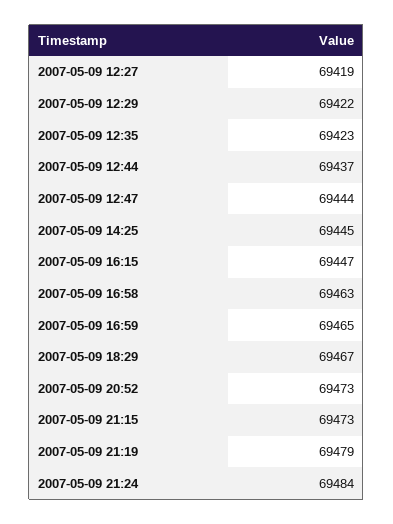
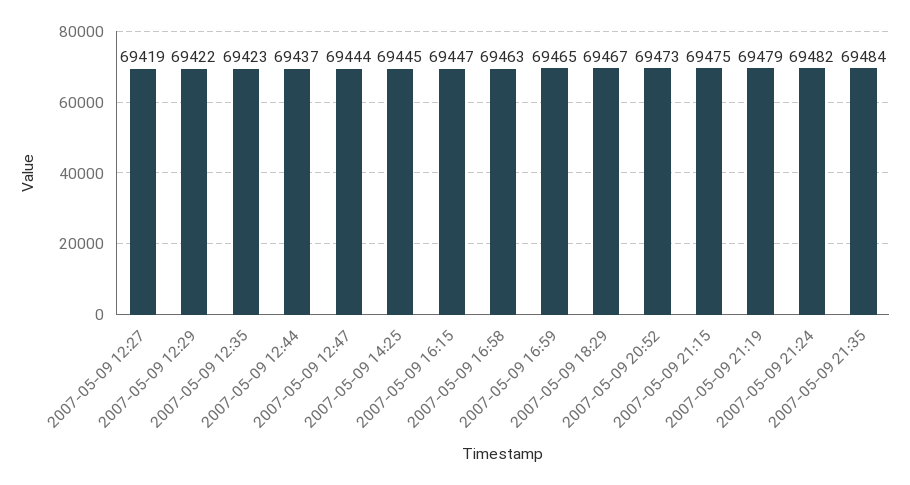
2007-05-09 21:15: 69473 -> 69475
2007-05-09 21:24: 69484 -> 69482
2007-05-09 21:35: none -> 69484

